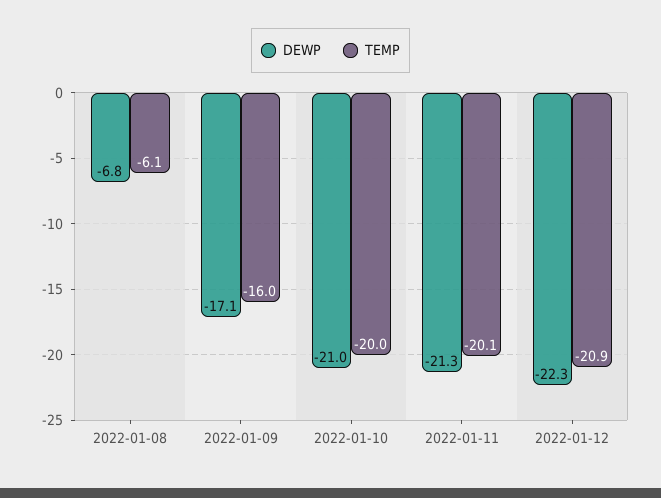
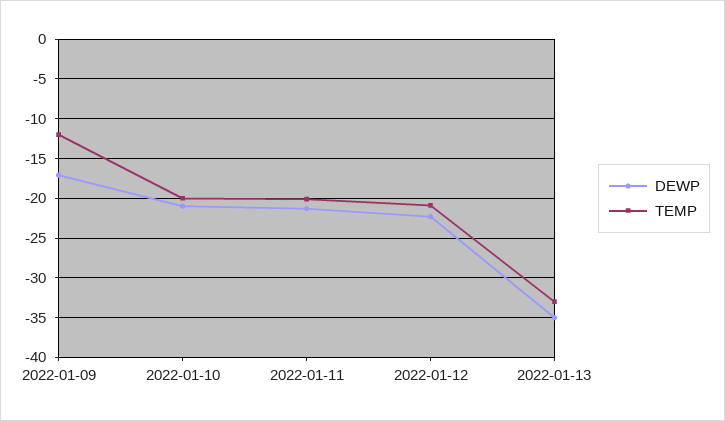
DEWP, 2022-01-08: -6.8 -> none
TEMP, 2022-01-08: -6.1 -> none
TEMP, 2022-01-09: -16 -> -12
DEWP, 2022-01-13: none -> -35
TEMP, 2022-01-13: none -> -33

